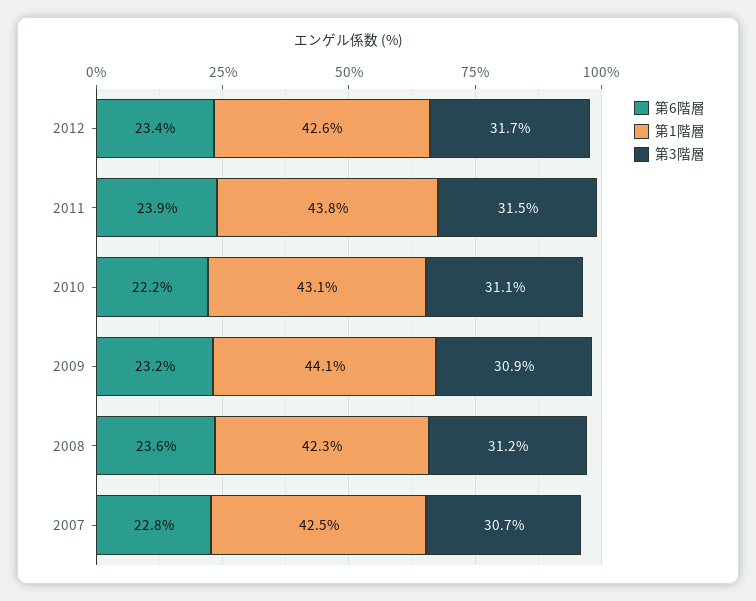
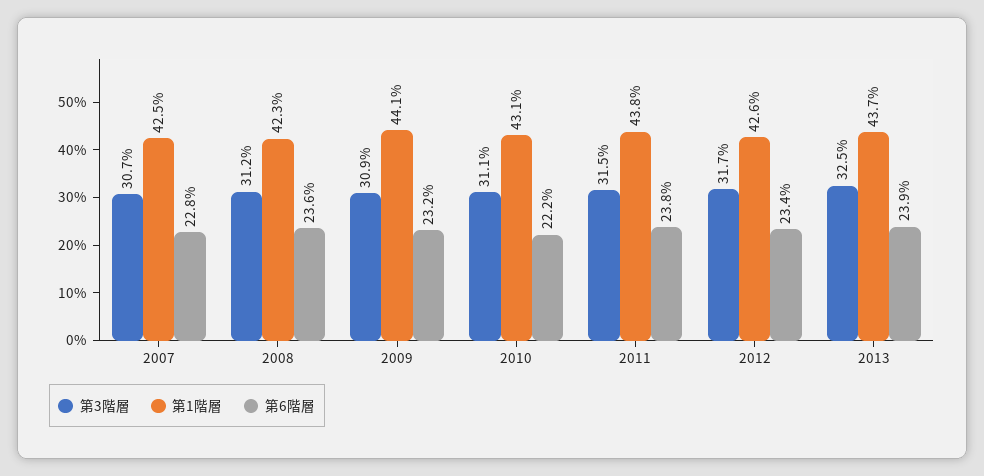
第6階層, 2011: 23.9 -> 23.8
第3階層, 2013: none -> 32.5
第1階層, 2013: none -> 43.7
第6階層, 2013: none -> 23.9

